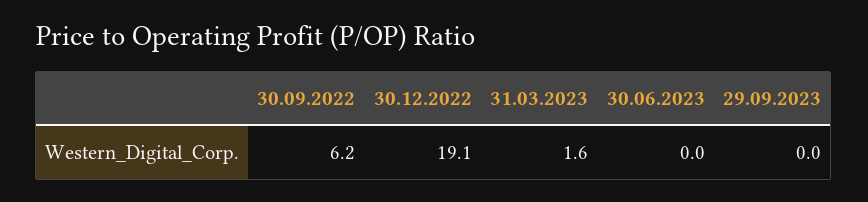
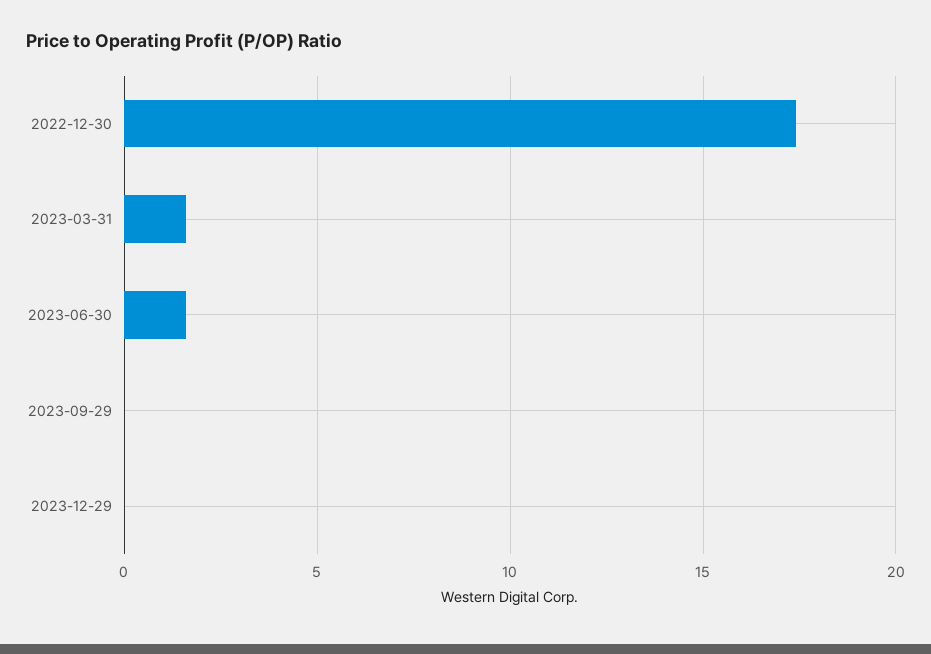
30.09.2022: 6.2 -> none
30.12.2022: 19.1 -> 17.5
30.06.2023: 0 -> 1.5
2023-12-29: none -> 0

